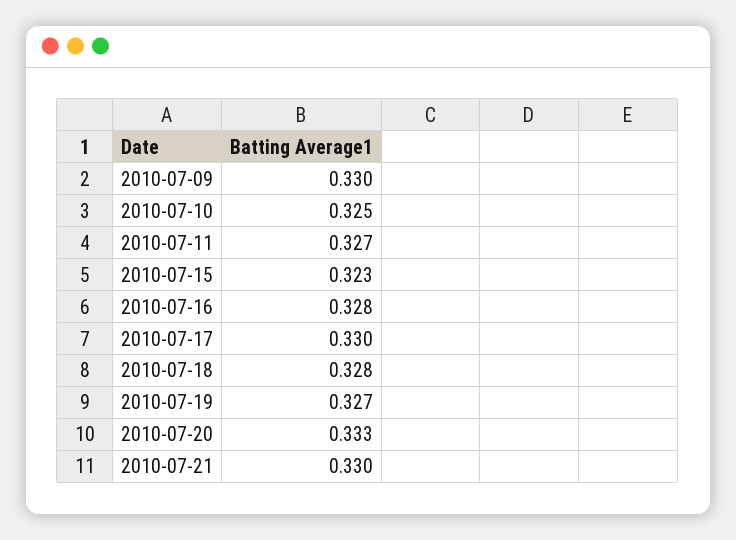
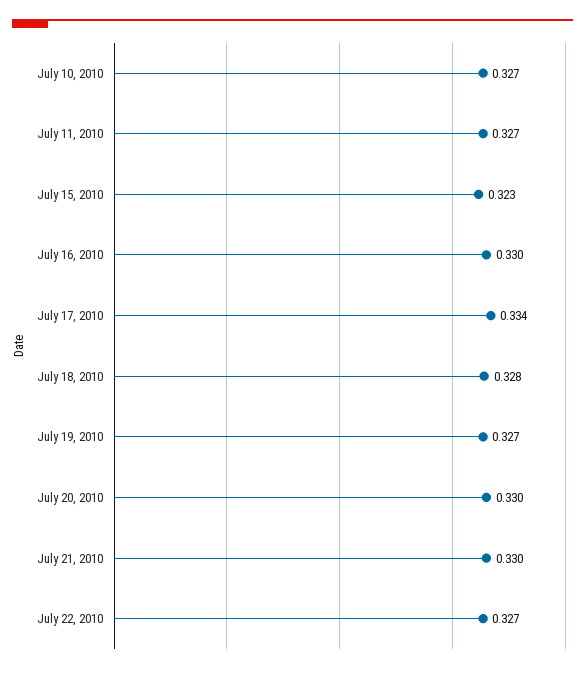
2010-07-09: 0.33 -> none
2010-07-10: 0.325 -> 0.327
2010-07-16: 0.328 -> 0.33
2010-07-17: 0.33 -> 0.334
2010-07-20: 0.333 -> 0.33
July 22, 2010: none -> 0.327

